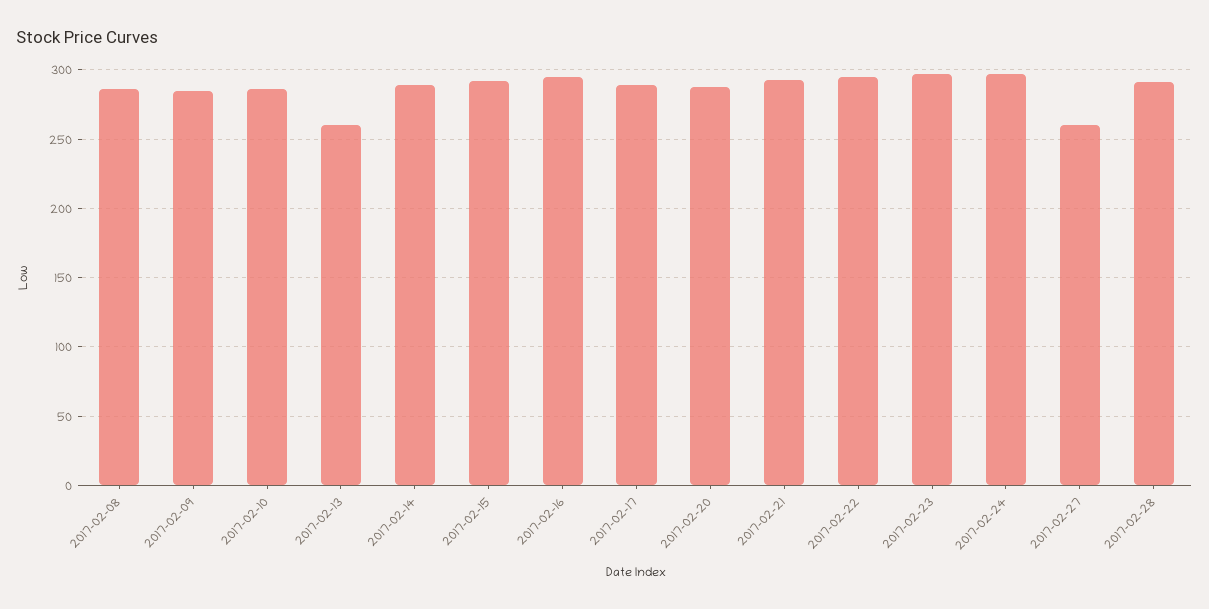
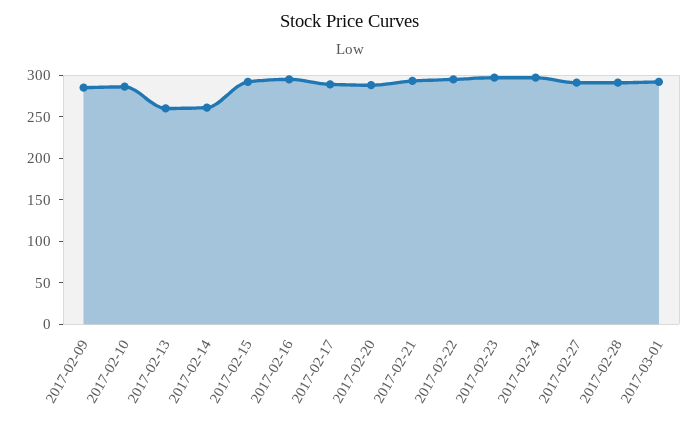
2017-02-08: 285 -> none
2017-02-14: 290 -> 260
2017-02-27: 260 -> 290
2017-03-01: none -> 290

